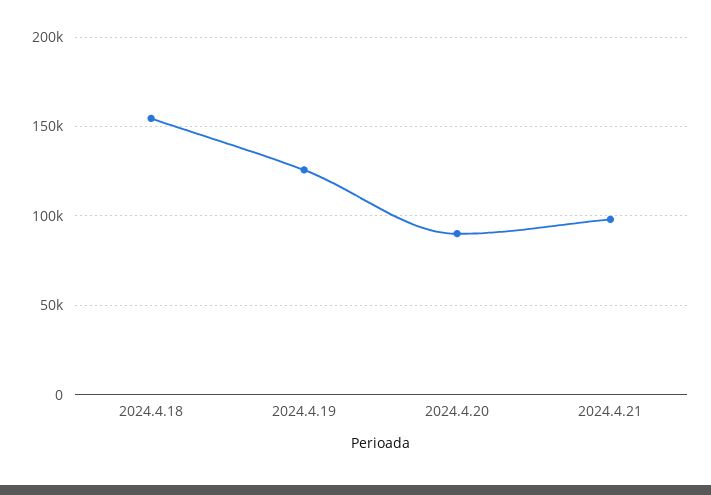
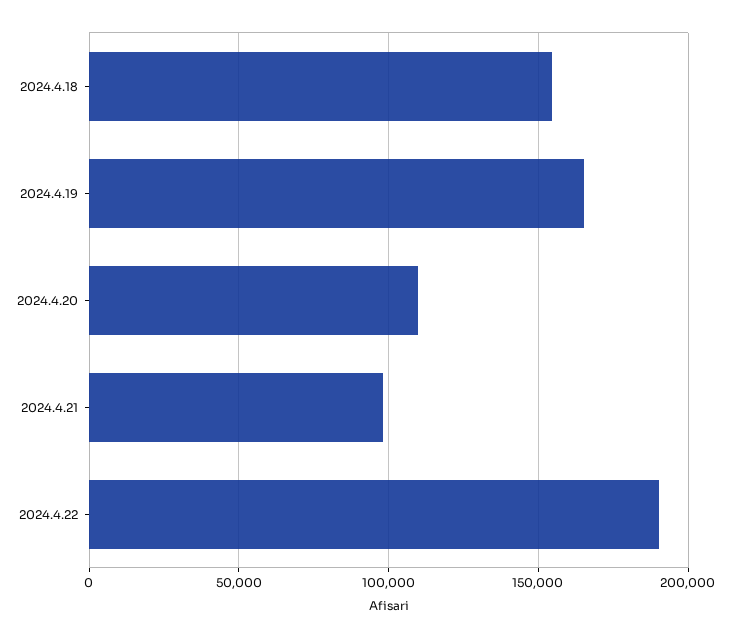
2024.4.19: 125000 -> 165000
2024.4.20: 90000 -> 110000
2024.4.22: none -> 190000

